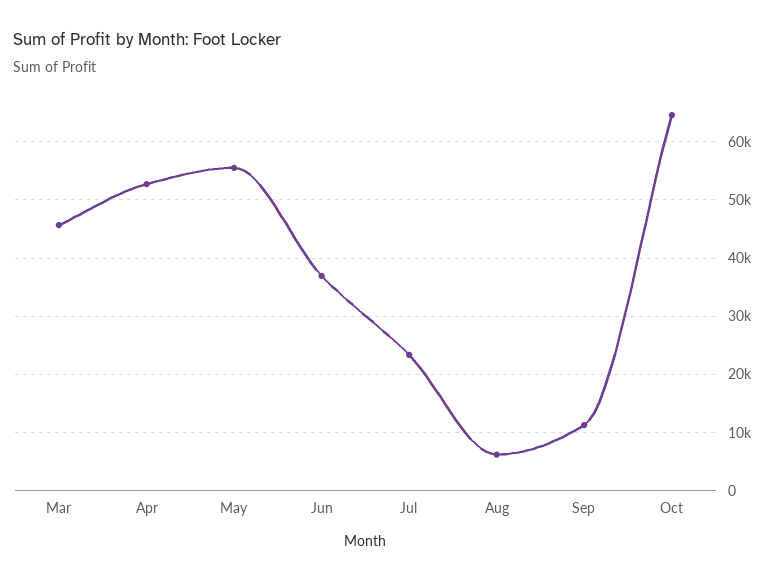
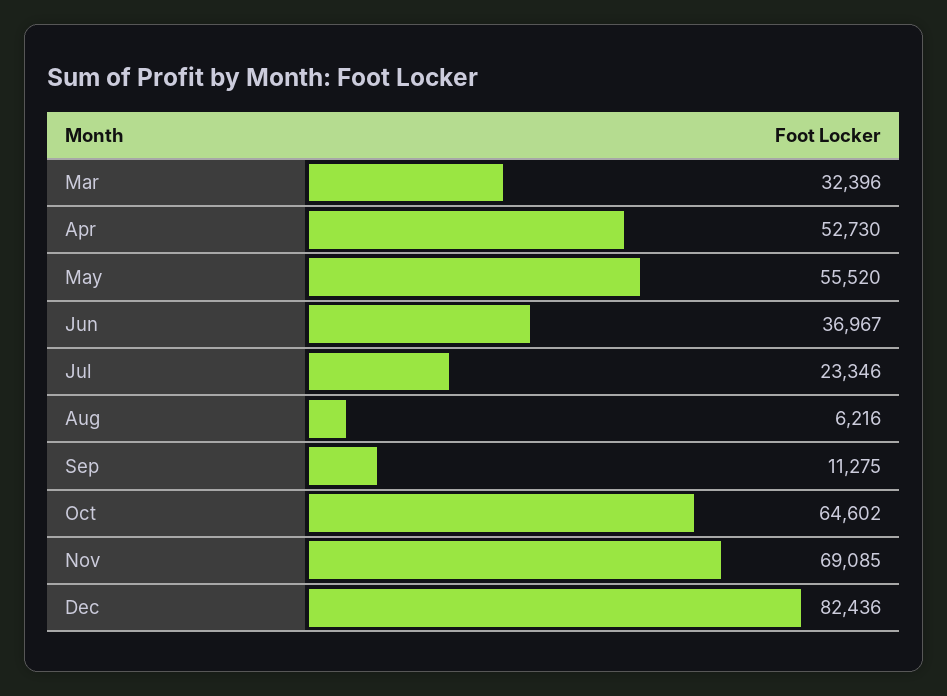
Mar: 46000 -> 32396
Nov: none -> 69085
Dec: none -> 82436

